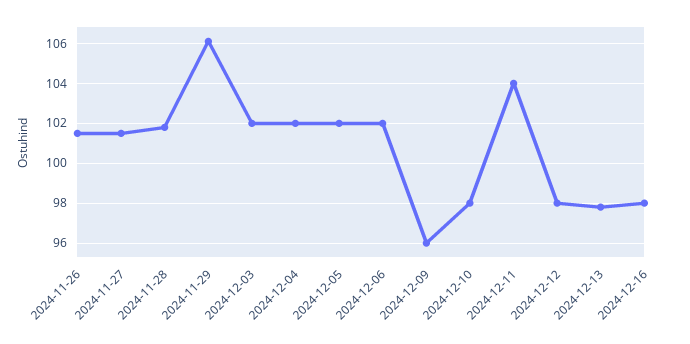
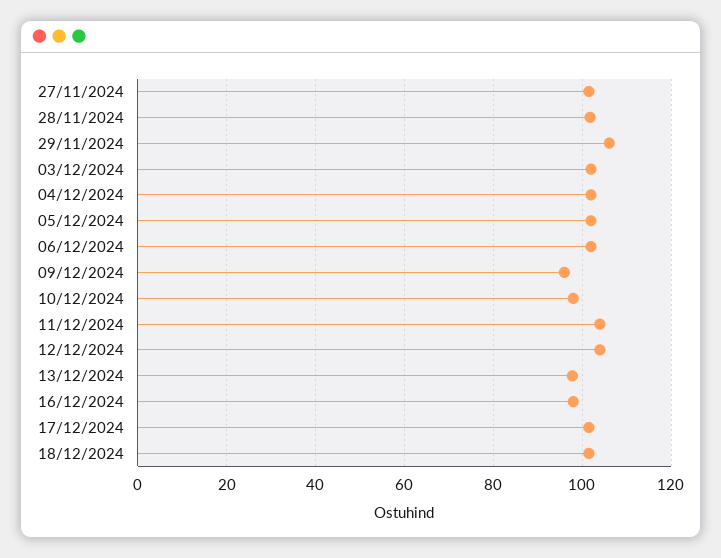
2024-11-26: 101.5 -> none
2024-12-12: 98 -> 104
17/12/2024: none -> 102
18/12/2024: none -> 102

